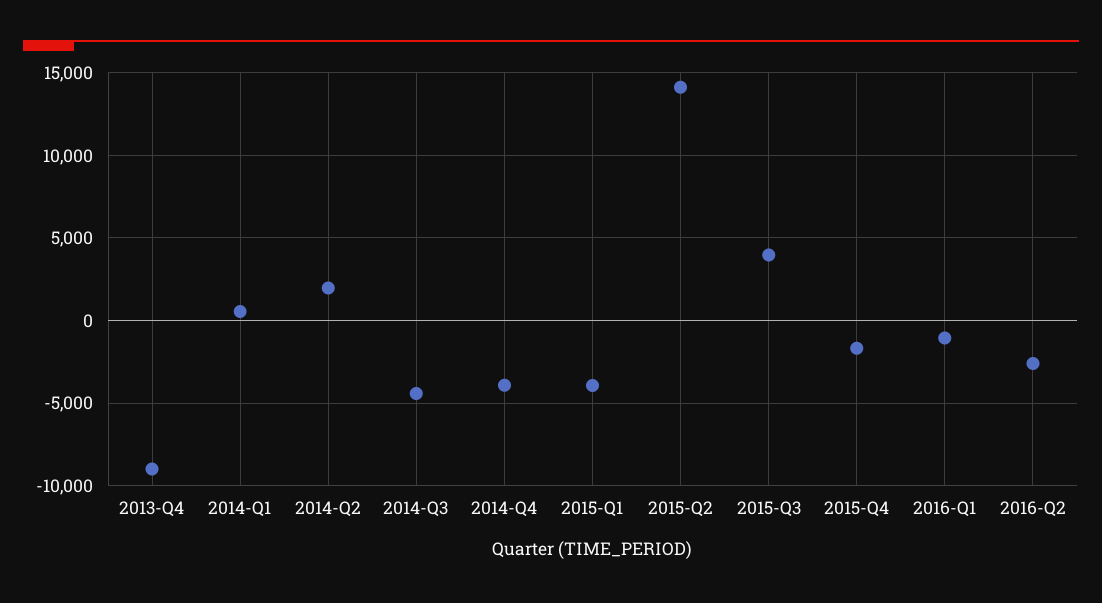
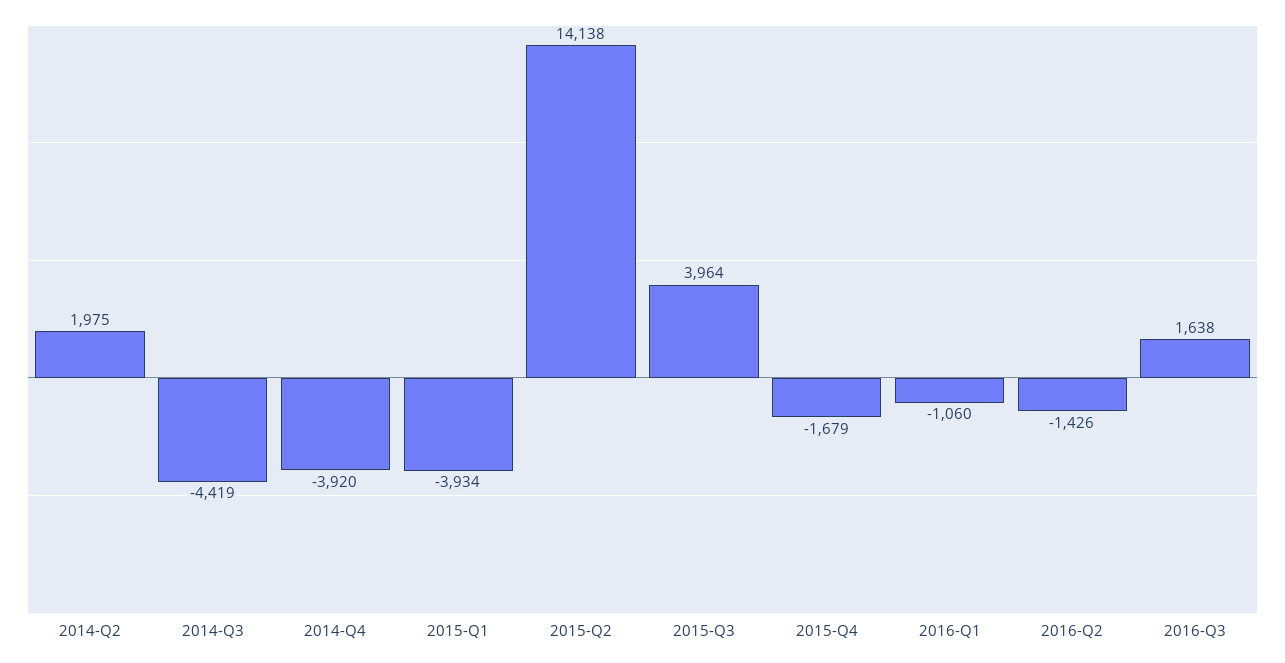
2013-Q4: -9000 -> none
2014-Q1: 500 -> none
2016-Q2: -2500 -> -1426
2016-Q3: none -> 1638

